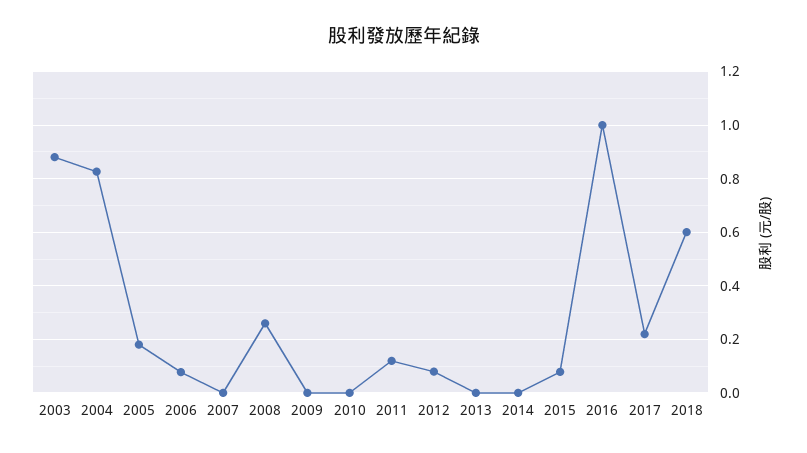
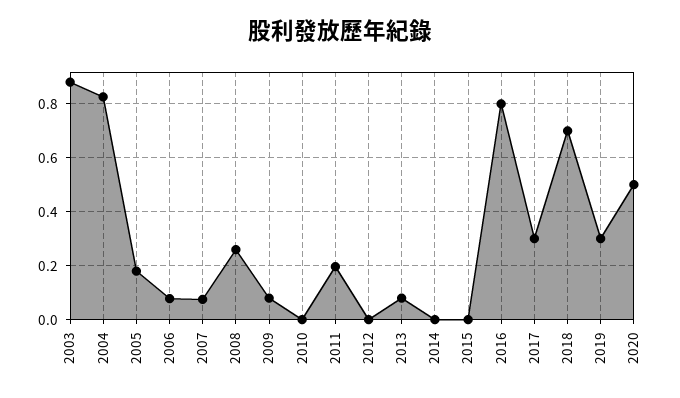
2007: 0 -> 0.075
2009: 0 -> 0.075
2011: 0.125 -> 0.2
2012: 0.075 -> 0
2013: 0 -> 0.075
2015: 0.075 -> 0
2016: 1 -> 0.8
2017: 0.225 -> 0.3
2018: 0.6 -> 0.7
2019: none -> 0.3
2020: none -> 0.5

